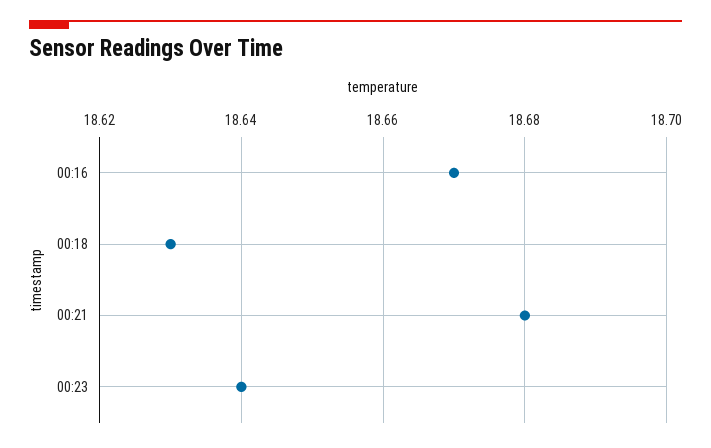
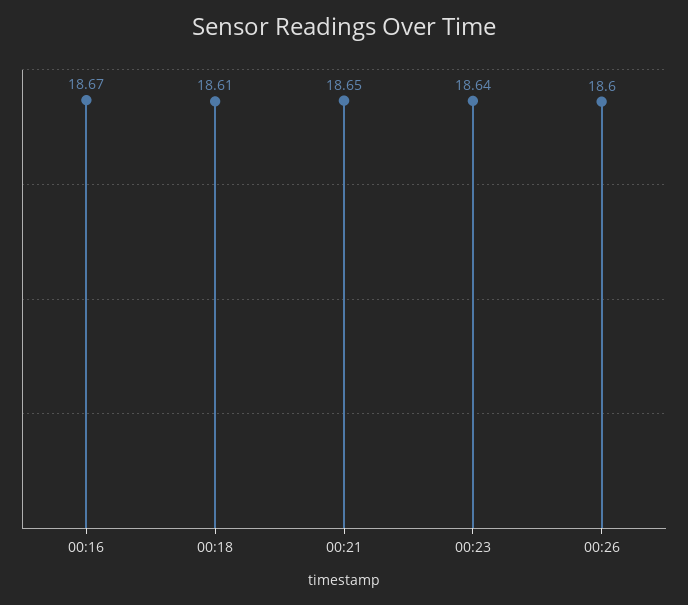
00:18: 18.63 -> 18.61
00:21: 18.68 -> 18.65
00:26: none -> 18.6

